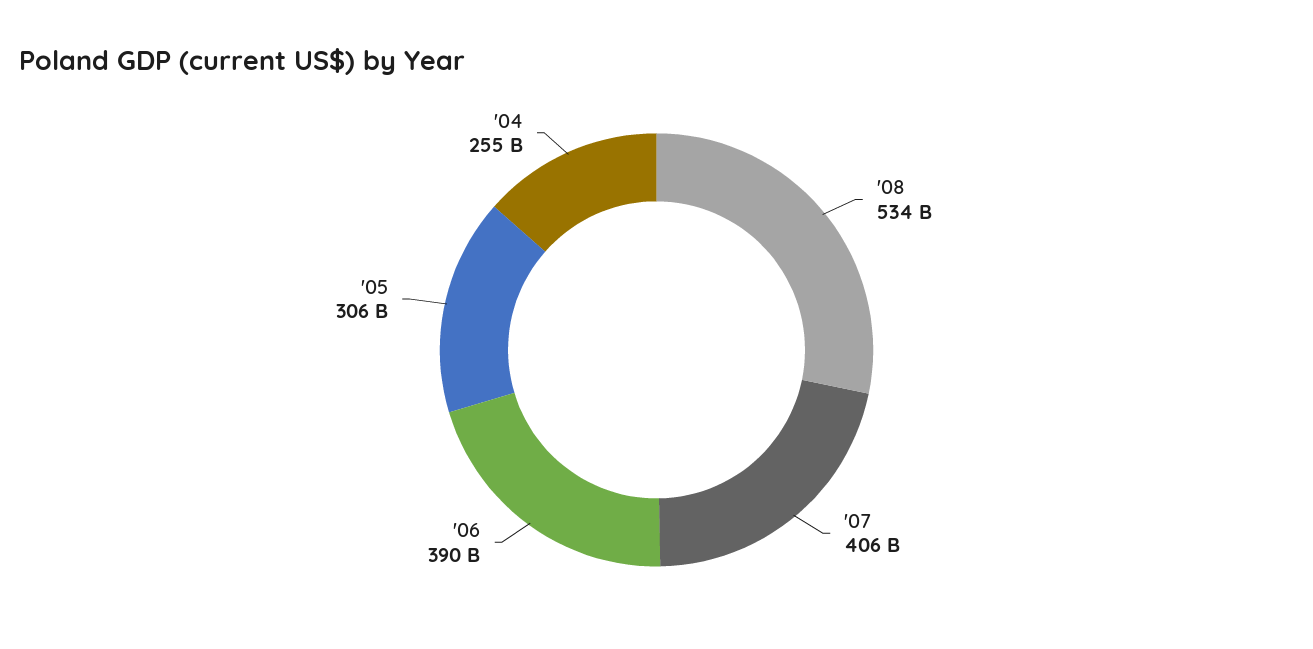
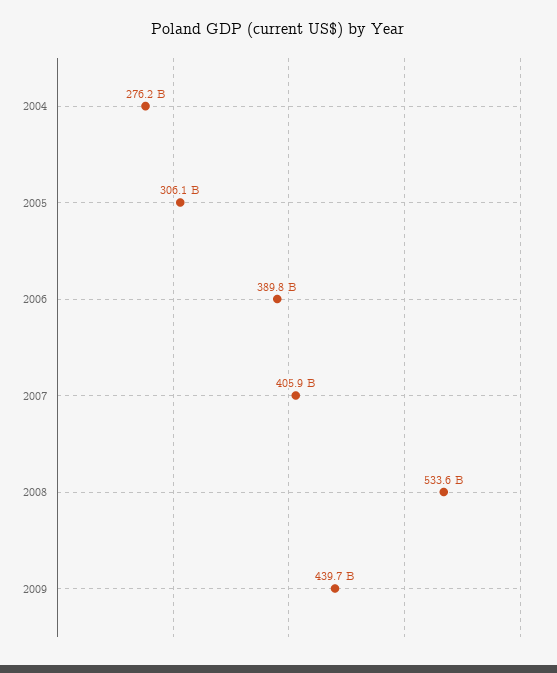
'04: 255000000000 -> 276200000000
2009: none -> 439700000000

